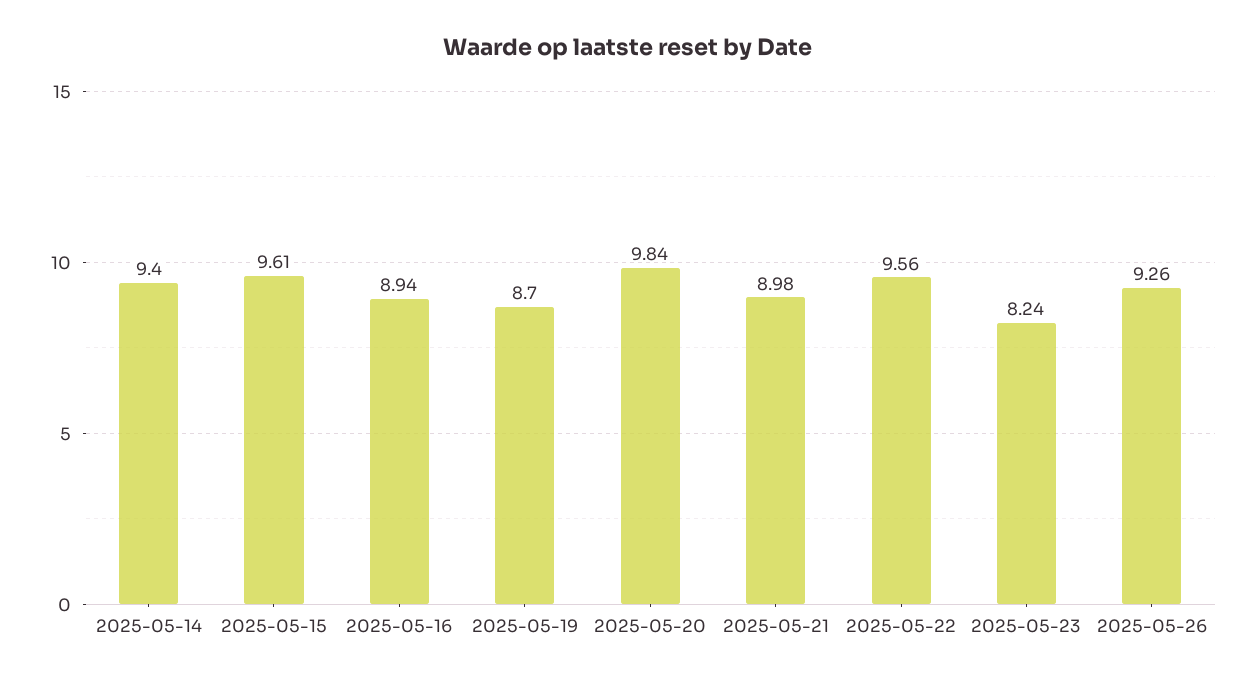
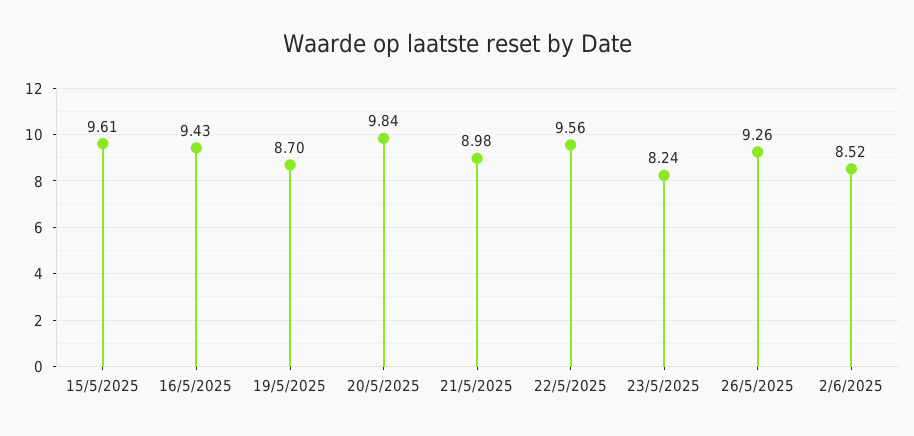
2025-05-14: 9.4 -> none
2025-05-16: 8.94 -> 9.43
2/6/2025: none -> 8.52

